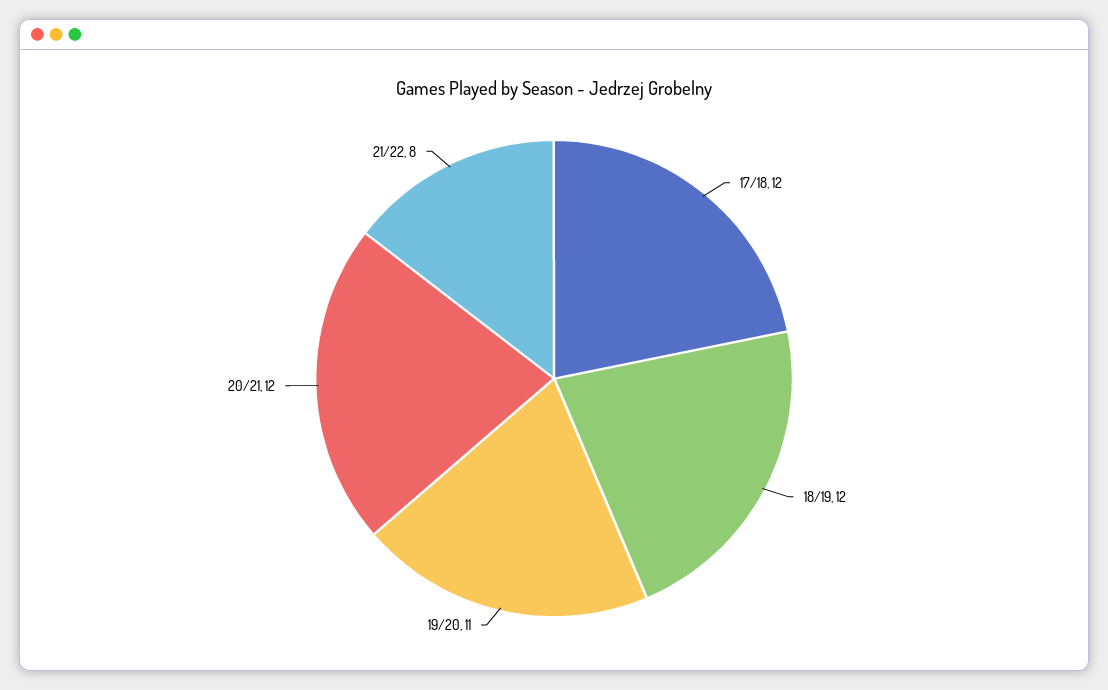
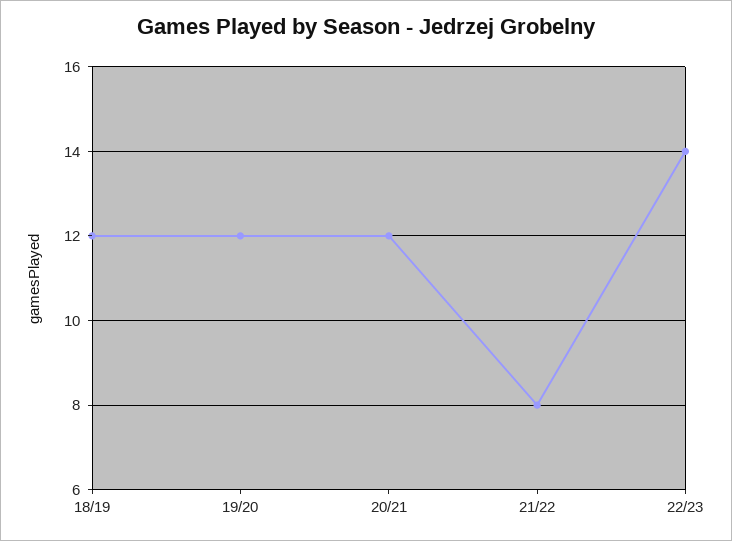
17/18: 12 -> none
19/20: 11 -> 12
22/23: none -> 14

